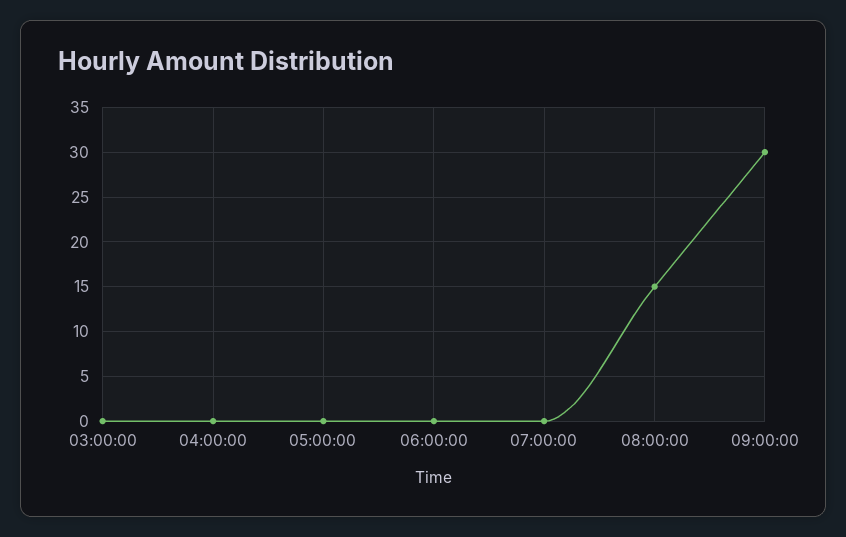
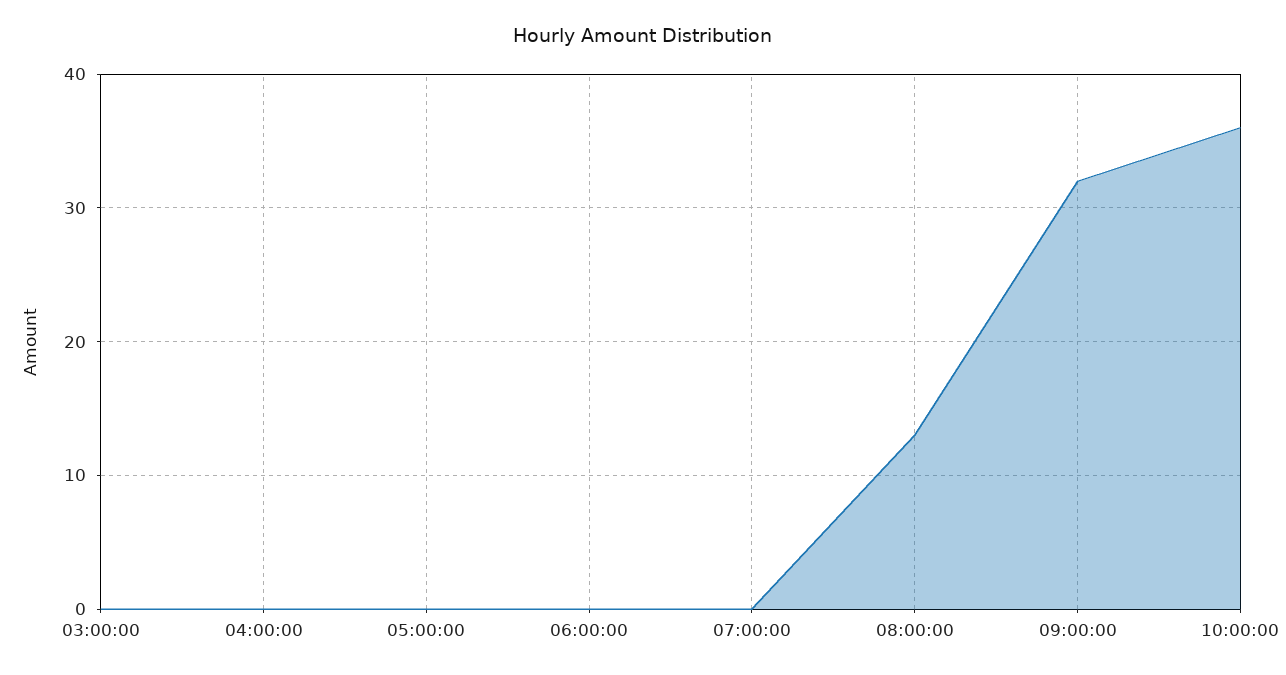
08:00:00: 15 -> 13
09:00:00: 30 -> 32
10:00:00: none -> 36

